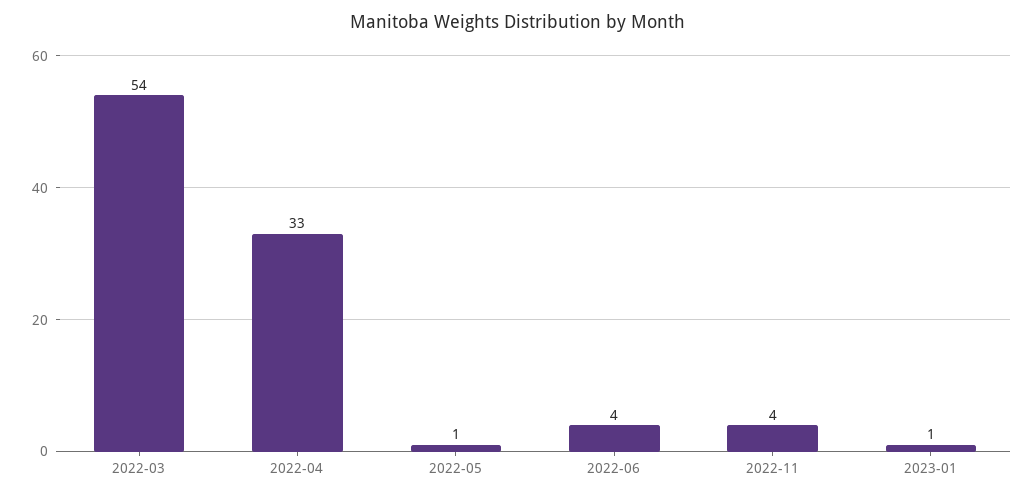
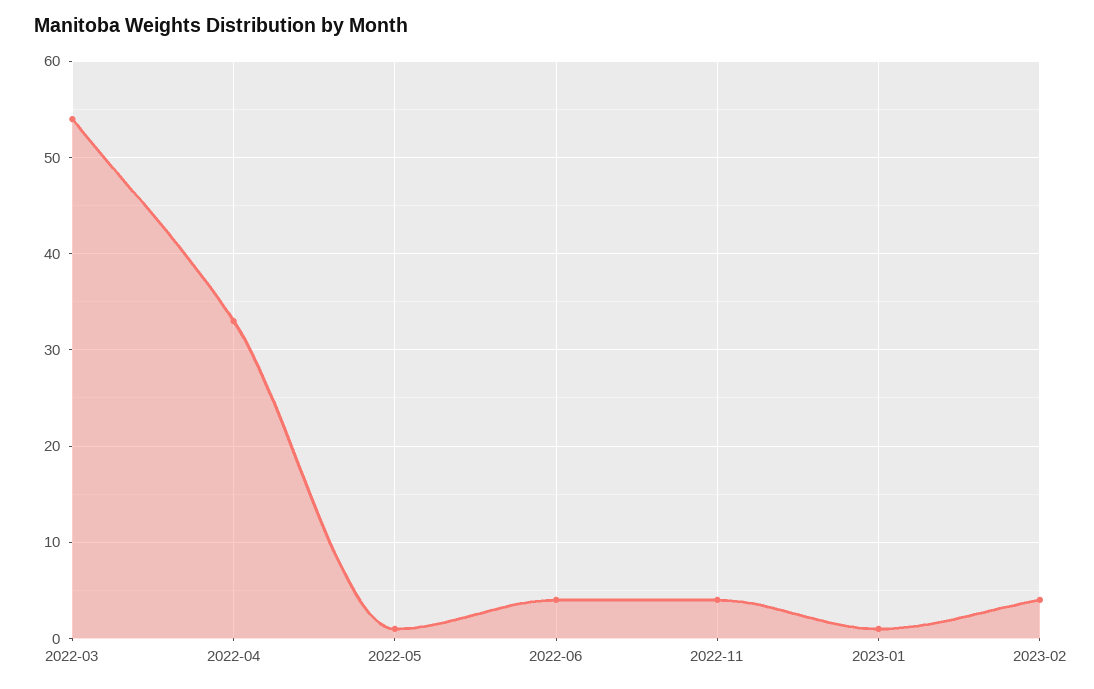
2023-02: none -> 4

